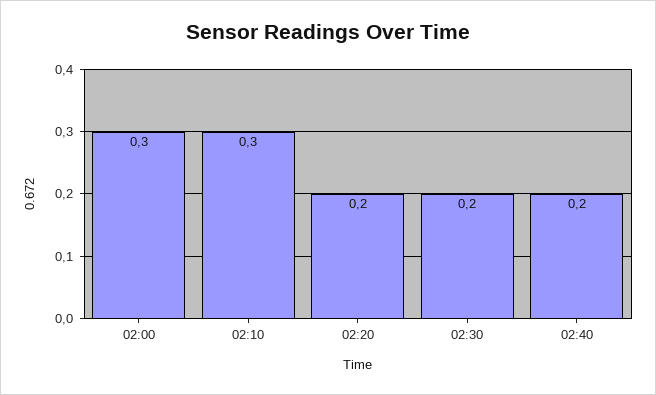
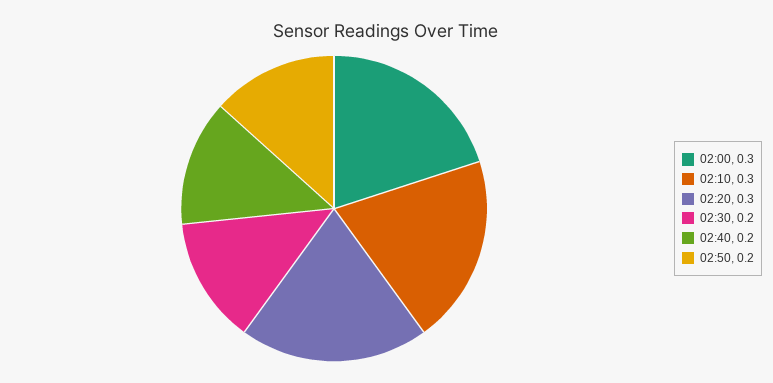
02:20: 0.2 -> 0.3
02:50: none -> 0.2

